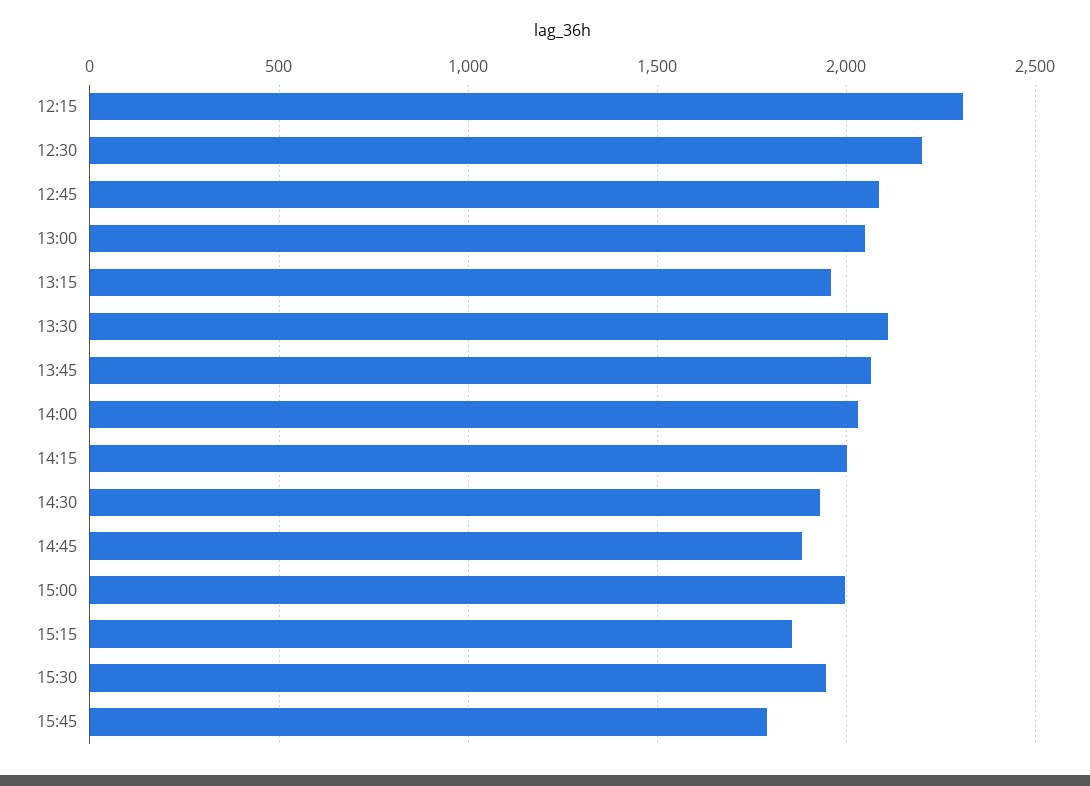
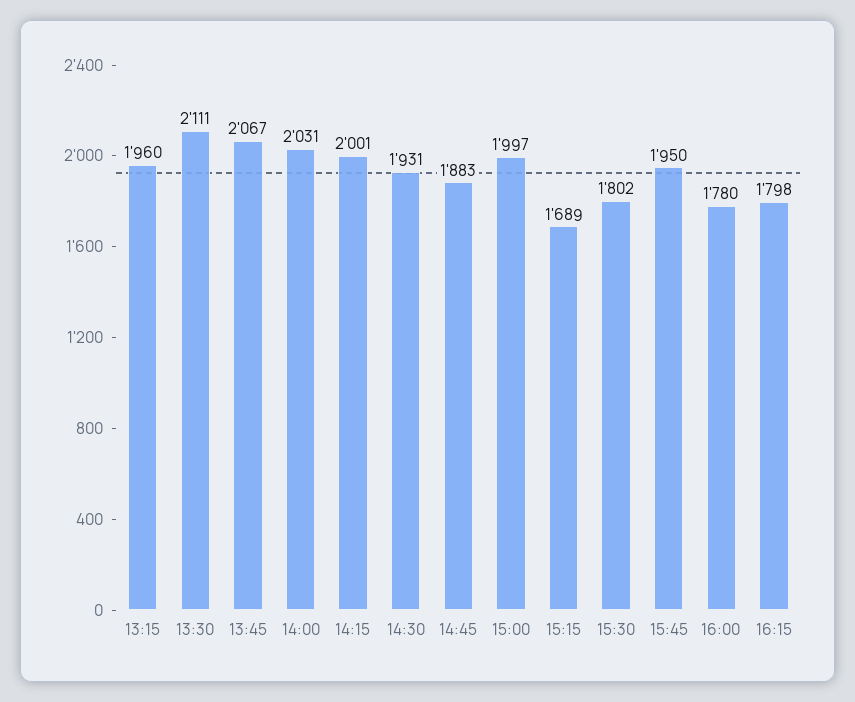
12:15: 2300 -> none
12:30: 2200 -> none
12:45: 2100 -> none
13:00: 2050 -> none
15:15: 1850 -> 1689
15:30: 1950 -> 1802
15:45: 1800 -> 1950
16:00: none -> 1780
16:15: none -> 1798

